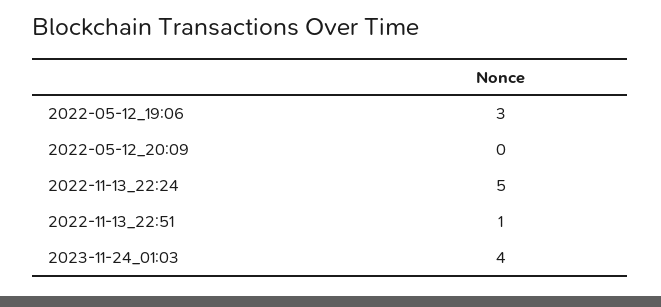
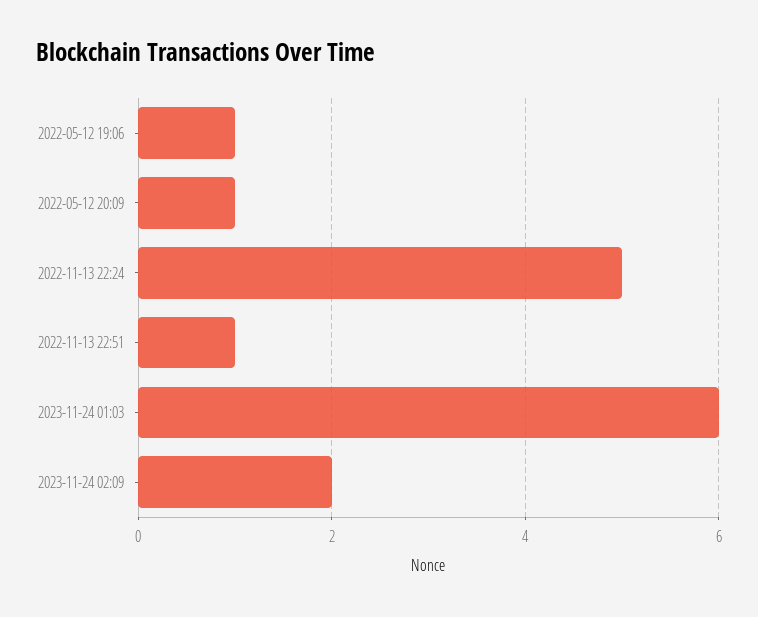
2022-05-12_19:06: 3 -> 1
2022-05-12_20:09: 0 -> 1
2023-11-24_01:03: 4 -> 6
2023-11-24 02:09: none -> 2

